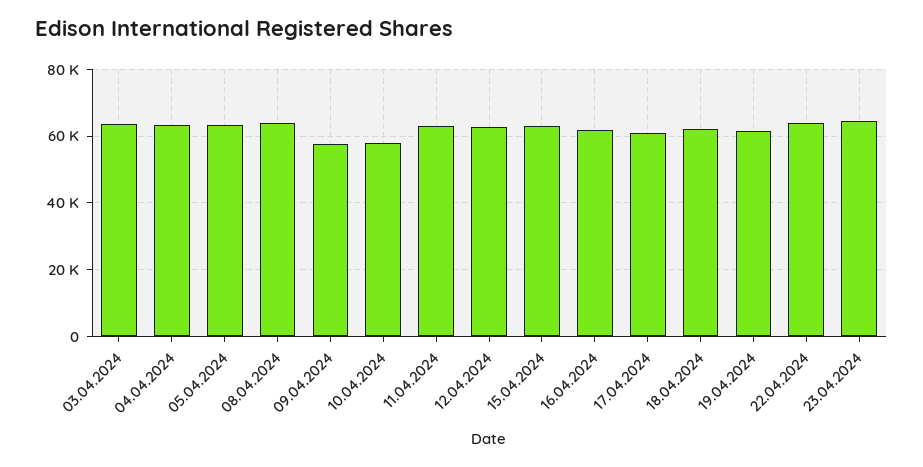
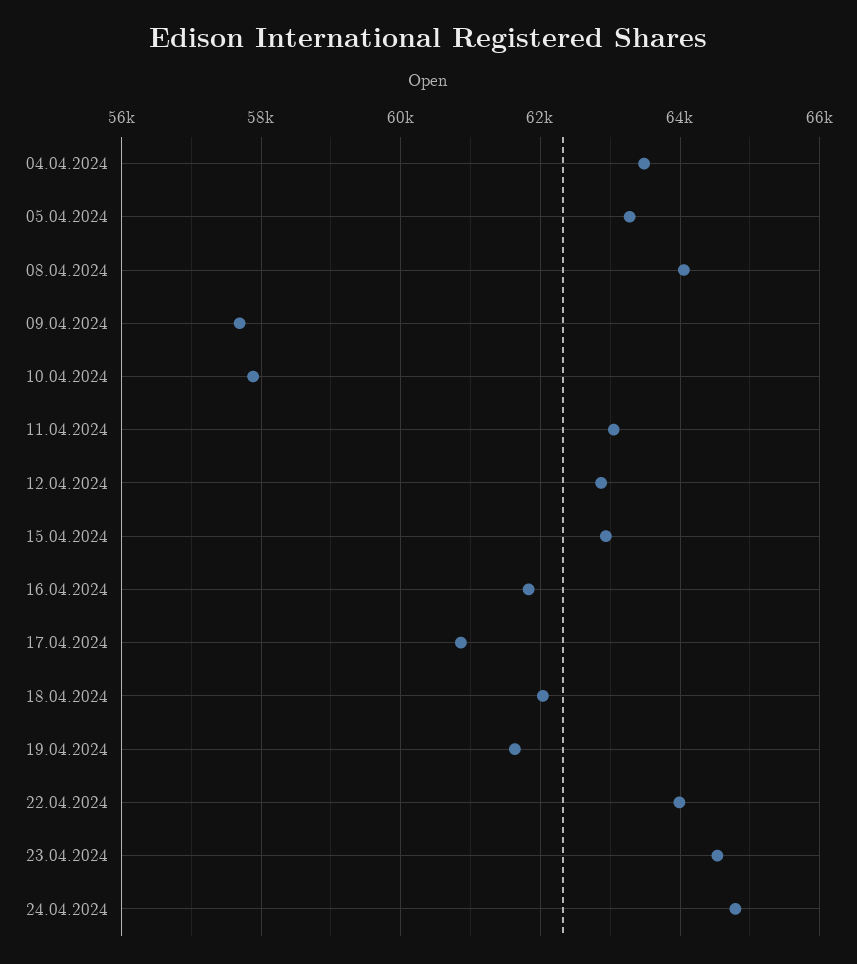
03.04.2024: 64000 -> none
24.04.2024: none -> 64800

